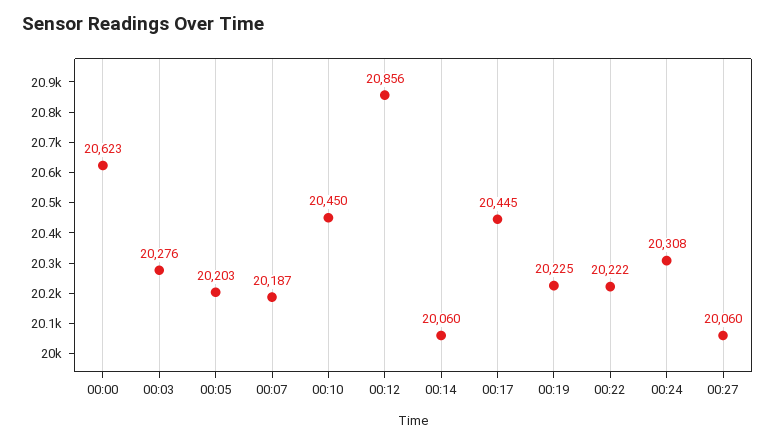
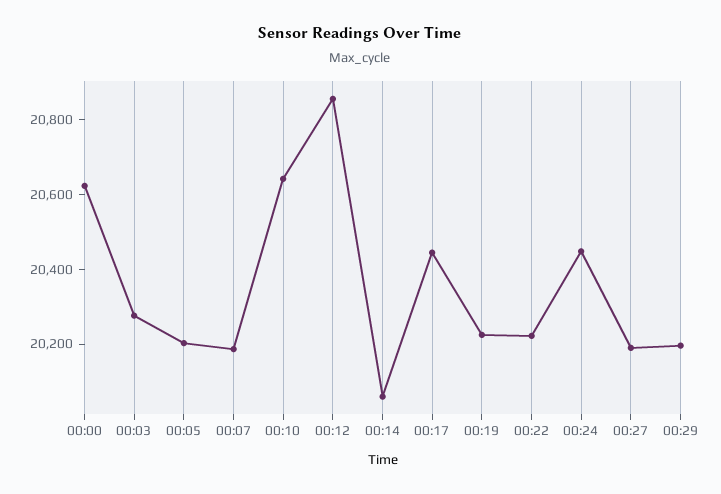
00:10: 20450 -> 20650
00:24: 20308 -> 20450
00:27: 20060 -> 20200
00:29: none -> 20200

